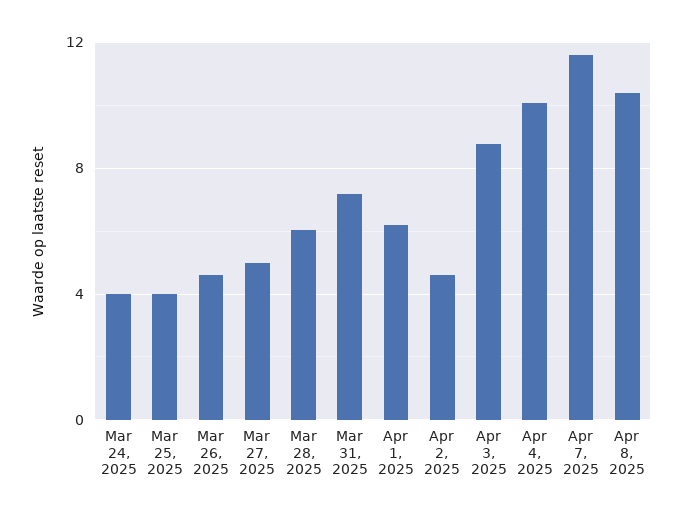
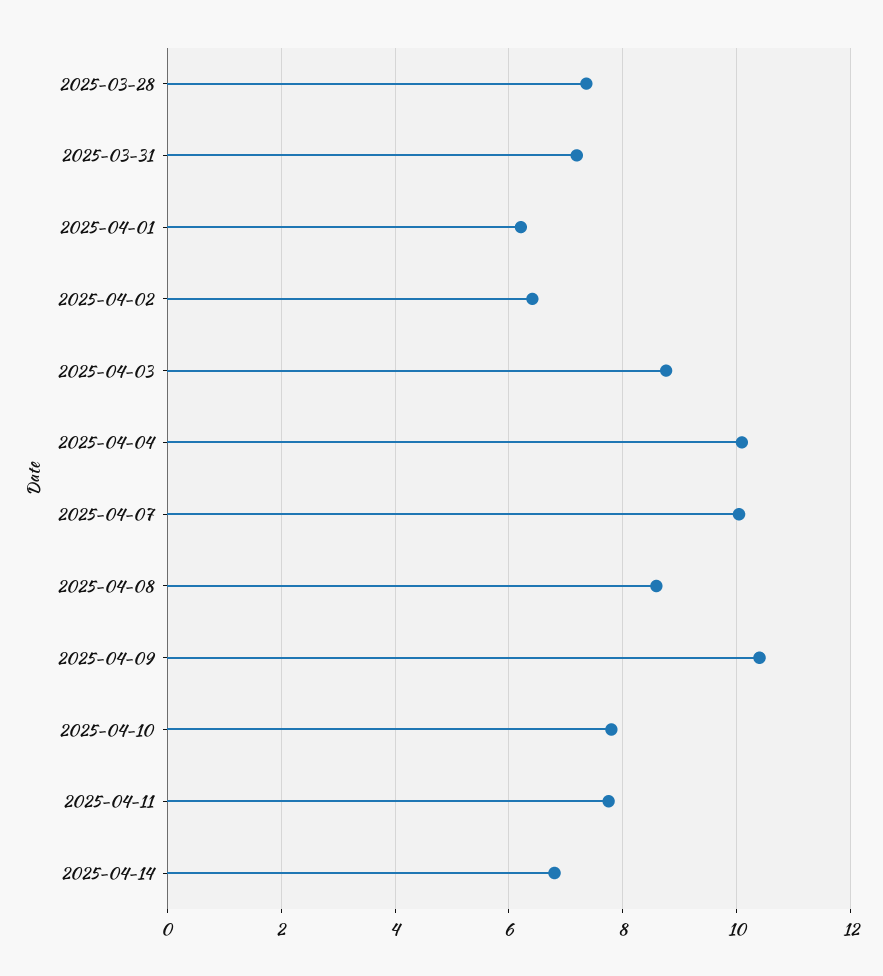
Mar 24, 2025: 4 -> none
Mar 25, 2025: 4 -> none
Mar 26, 2025: 4.5 -> none
Mar 27, 2025: 5 -> none
Mar 28, 2025: 6 -> 7.4
Apr 2, 2025: 4.5 -> 6.4
Apr 7, 2025: 11.5 -> 10
Apr 8, 2025: 10.5 -> 8.6
2025-04-09: none -> 10.4
2025-04-10: none -> 7.8
2025-04-11: none -> 7.8
2025-04-14: none -> 6.8

